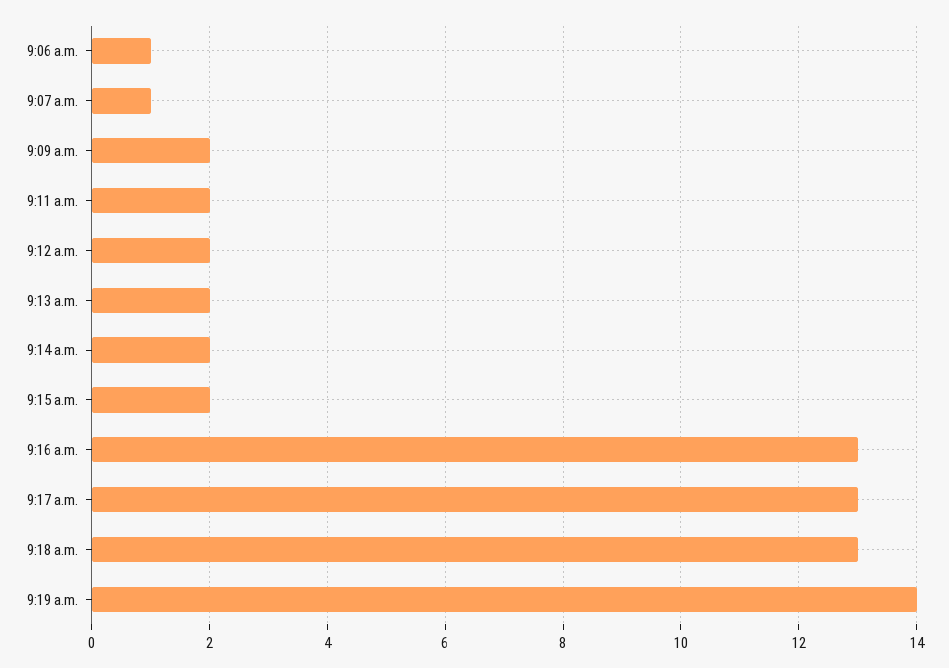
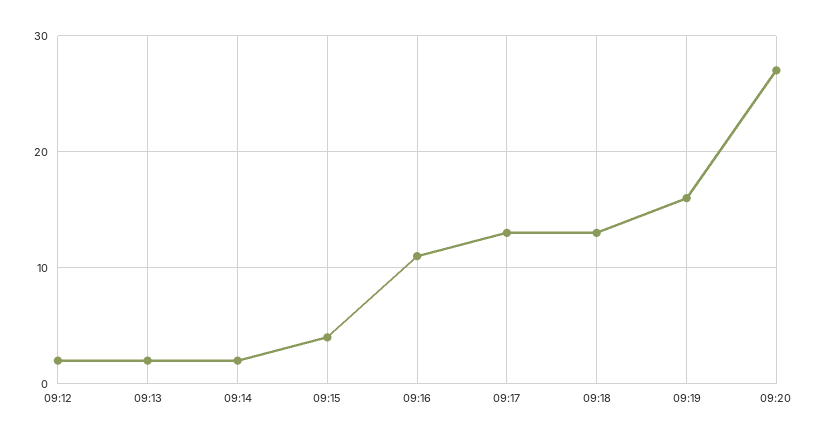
9:06 a.m.: 1 -> none
9:07 a.m.: 1 -> none
9:09 a.m.: 2 -> none
9:11 a.m.: 2 -> none
9:15 a.m.: 2 -> 4
9:16 a.m.: 13 -> 11
9:19 a.m.: 14 -> 16
09:20: none -> 27

